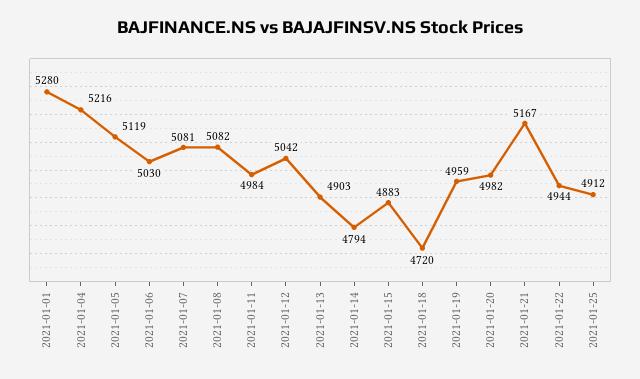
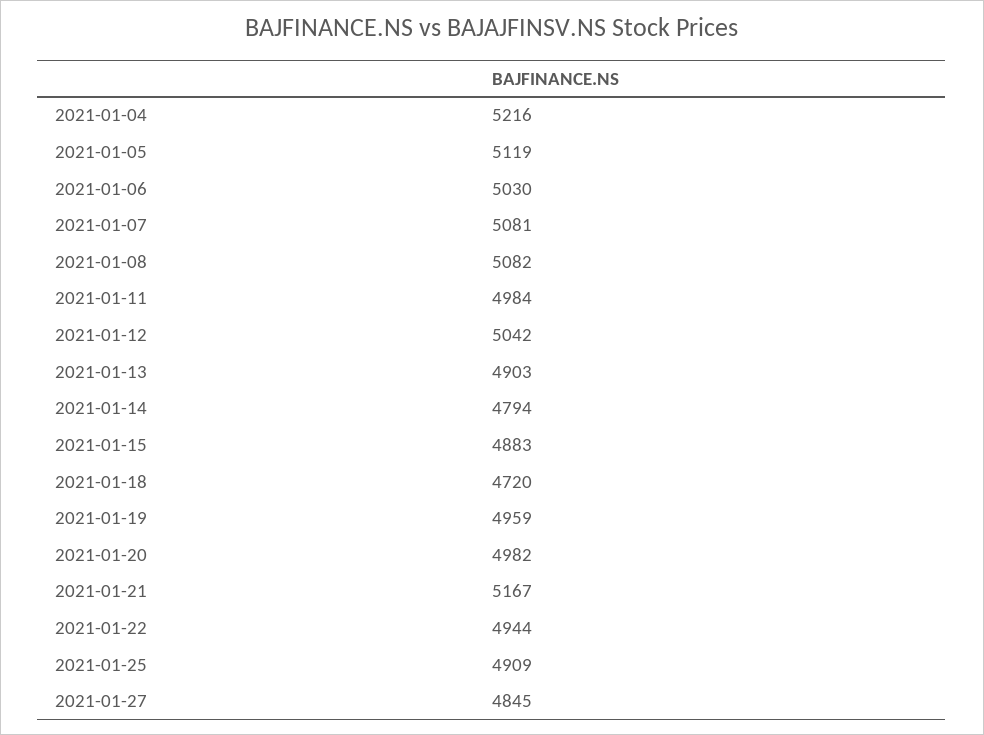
2021-01-01: 5280 -> none
2021-01-25: 4912 -> 4909
2021-01-27: none -> 4845

